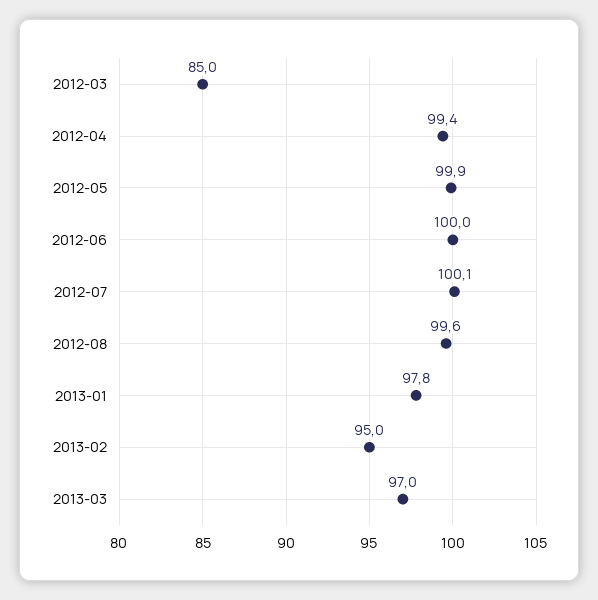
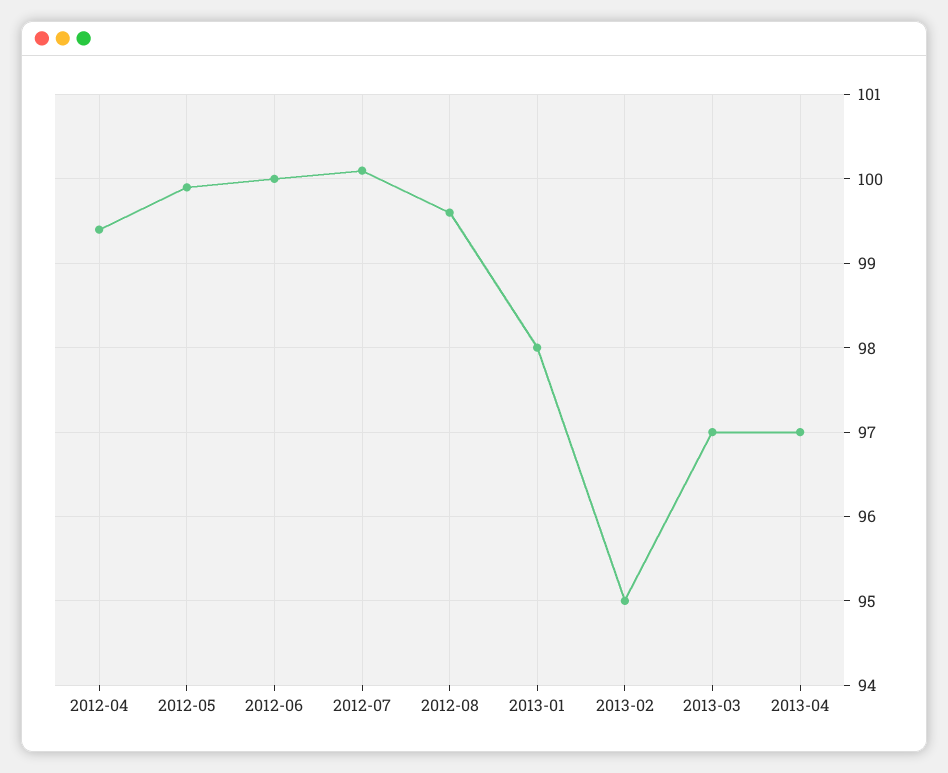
2012-03: 85 -> none
2013-01: 97.8 -> 98
2013-04: none -> 97

